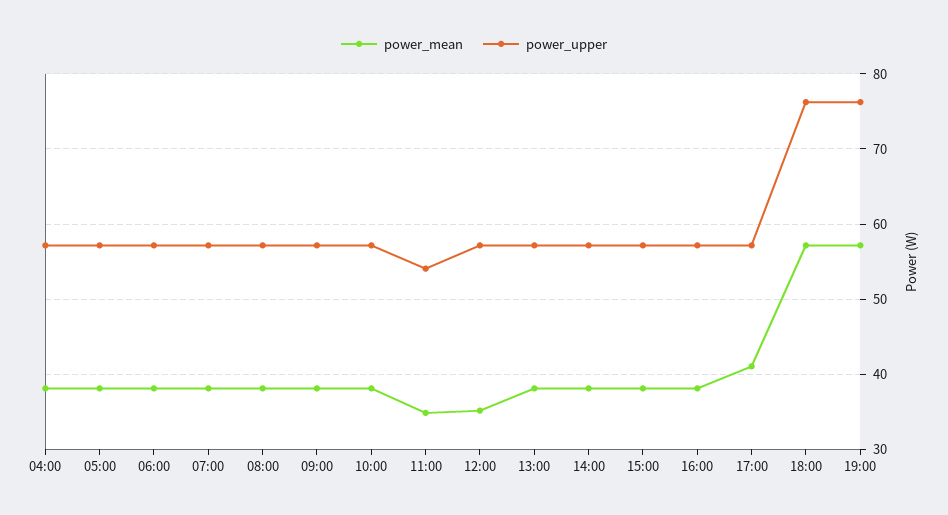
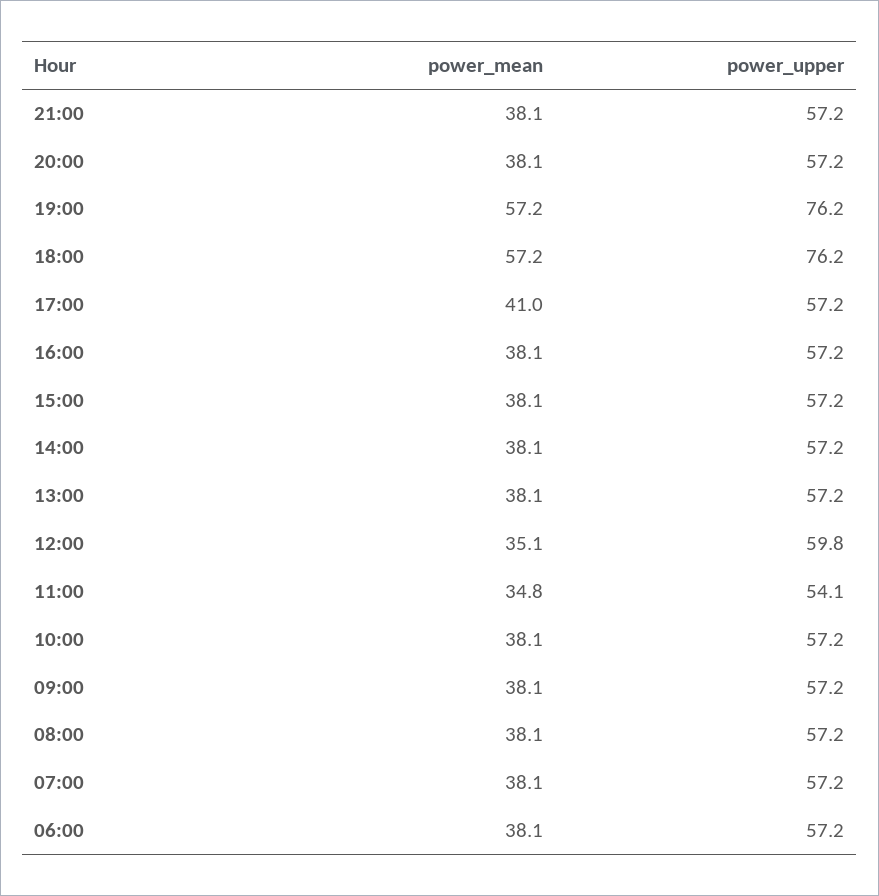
power_mean, 04:00: 38 -> none
power_upper, 04:00: 57 -> none
power_mean, 05:00: 38 -> none
power_upper, 05:00: 57 -> none
power_upper, 12:00: 57 -> 59.8
power_mean, 21:00: none -> 38.1
power_upper, 21:00: none -> 57.2
power_mean, 20:00: none -> 38.1
power_upper, 20:00: none -> 57.2

